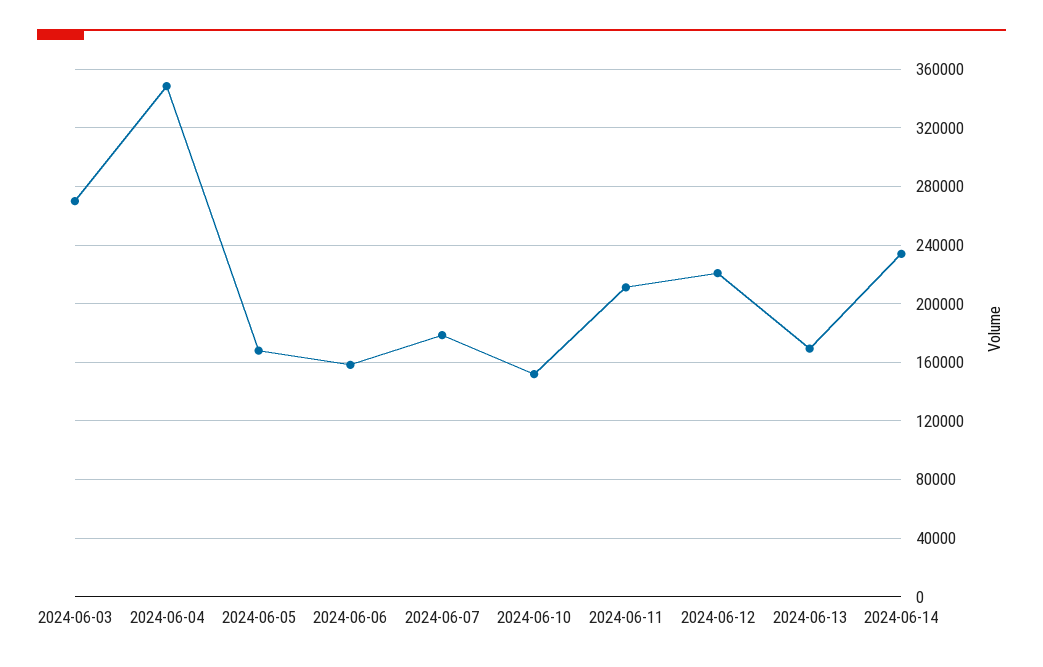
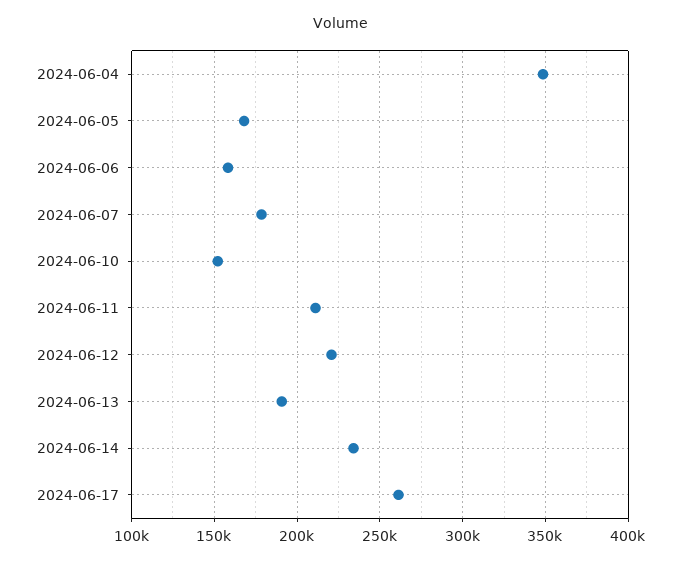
2024-06-03: 270000 -> none
2024-06-13: 170000 -> 190000
2024-06-17: none -> 260000

